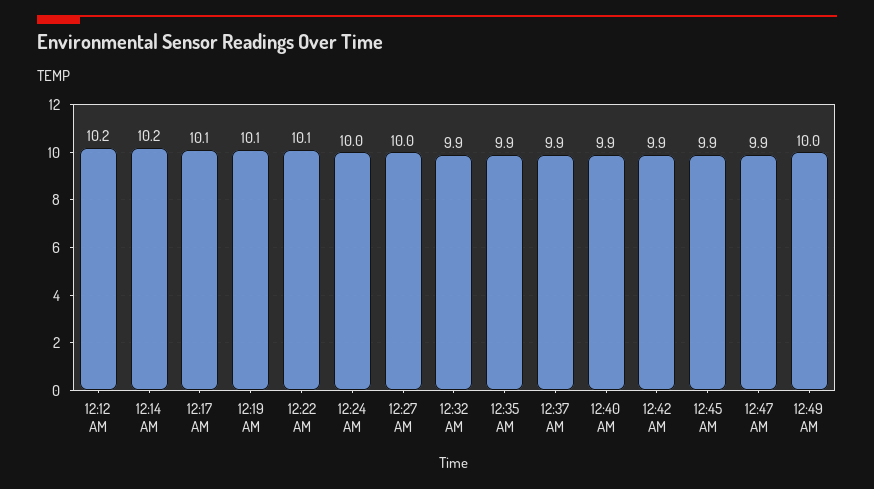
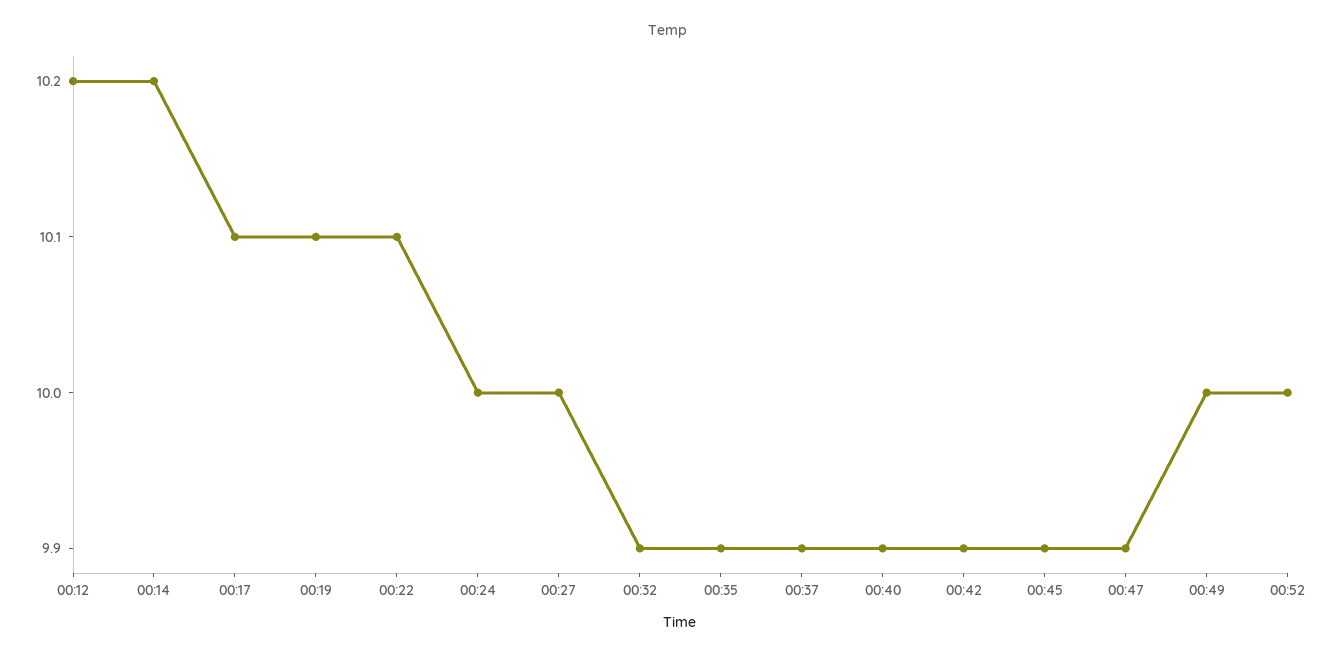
00:52: none -> 10

